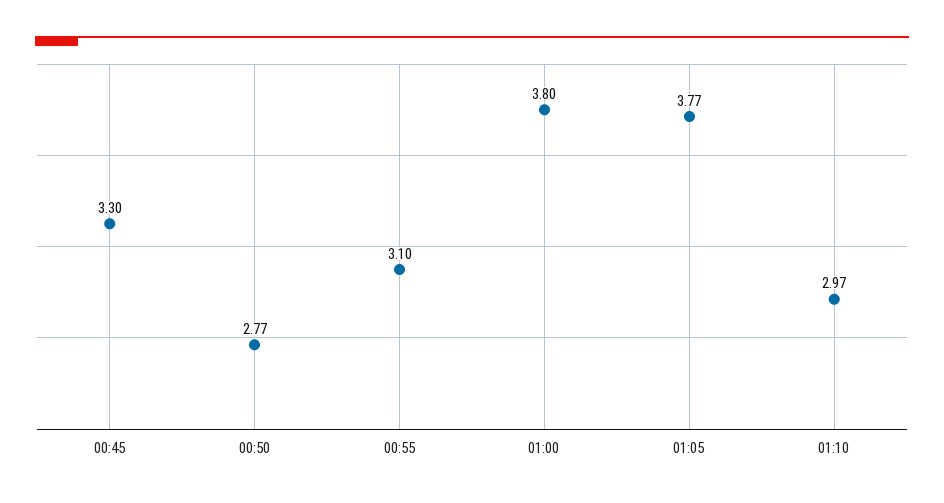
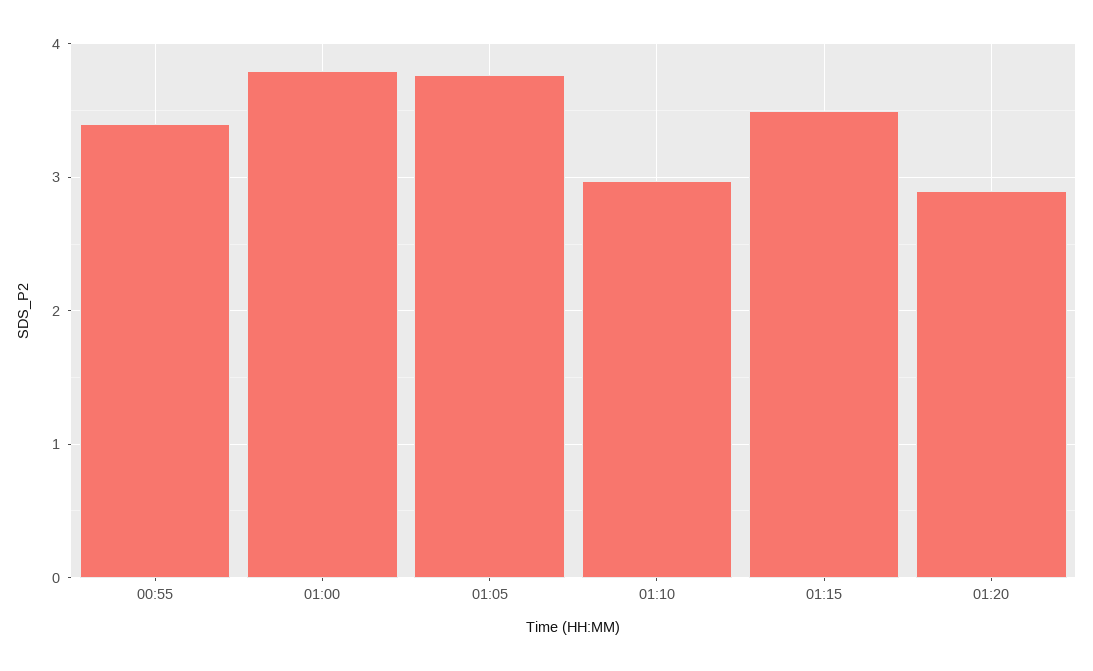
00:45: 3.3 -> none
00:50: 2.77 -> none
00:55: 3.1 -> 3.4
01:15: none -> 3.5
01:20: none -> 2.9

